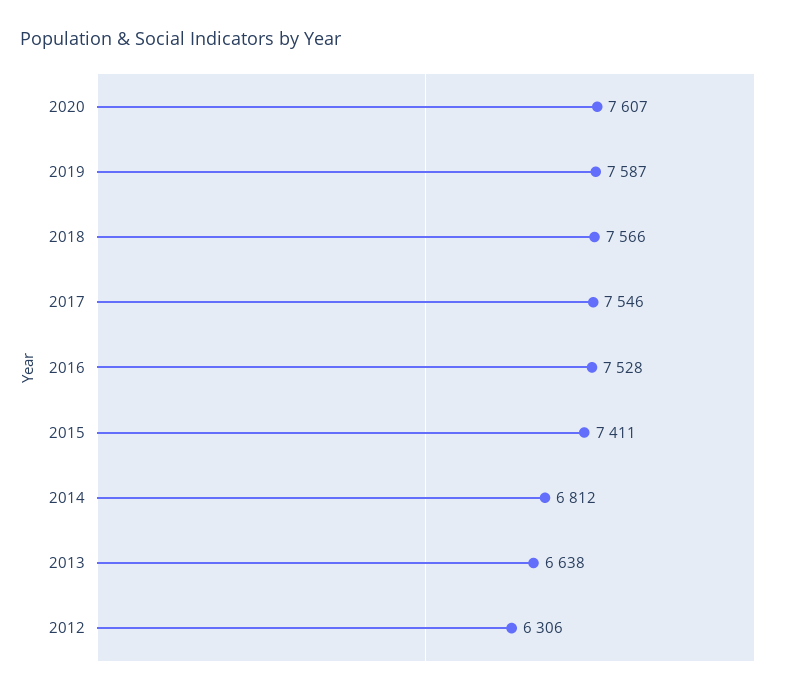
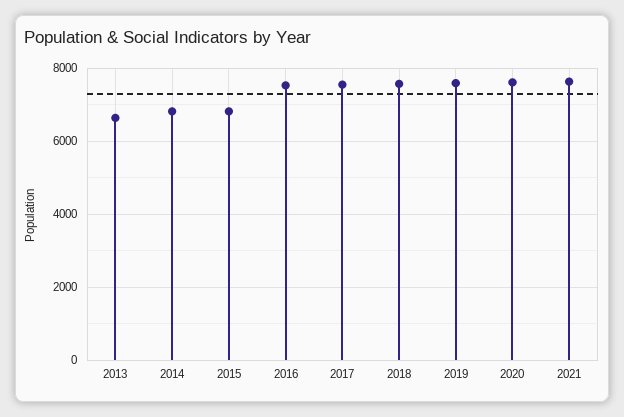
2015: 7411 -> 6800
2012: 6306 -> none
2021: none -> 7600

